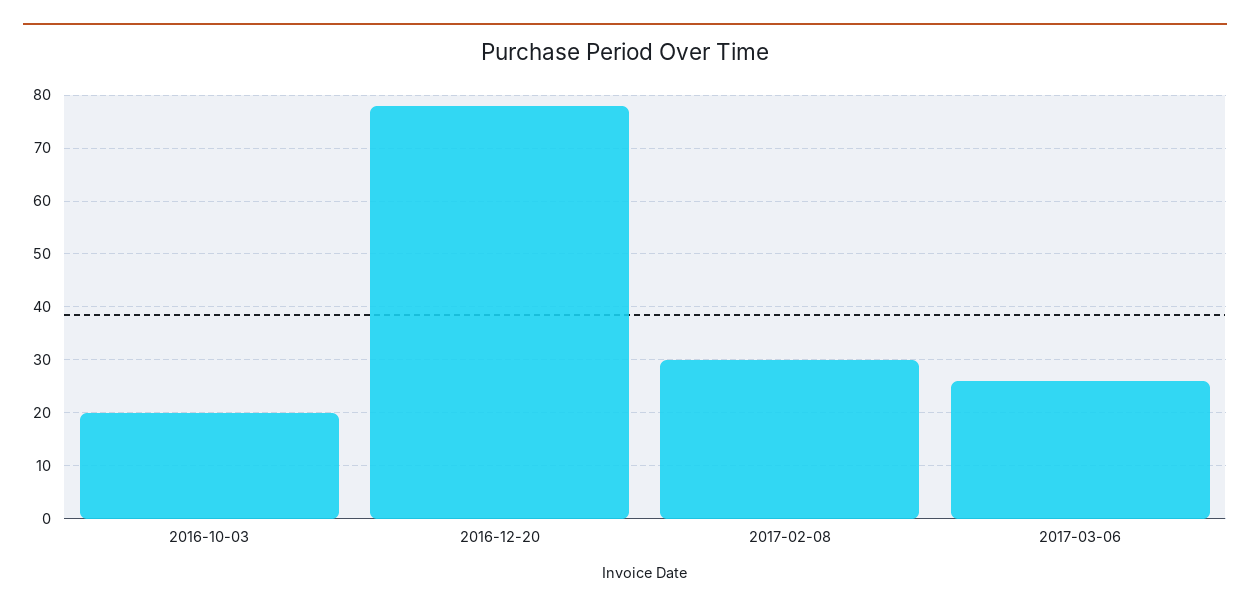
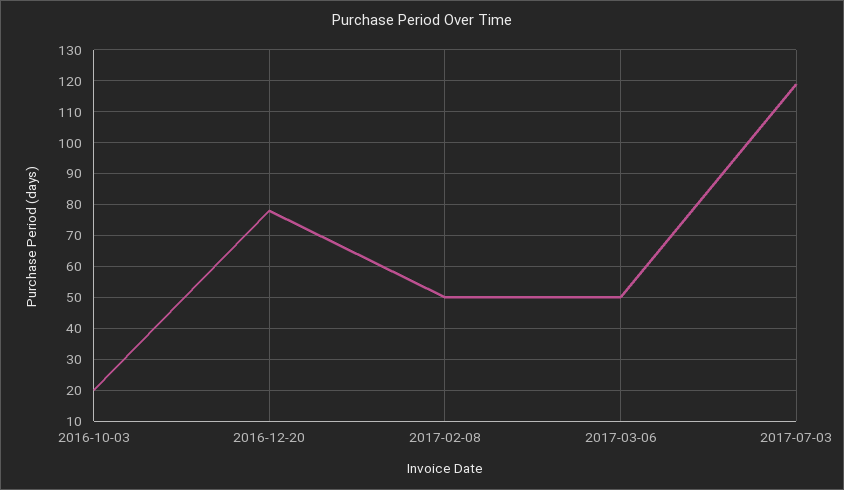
2017-02-08: 30 -> 50
2017-03-06: 25 -> 50
2017-07-03: none -> 120

